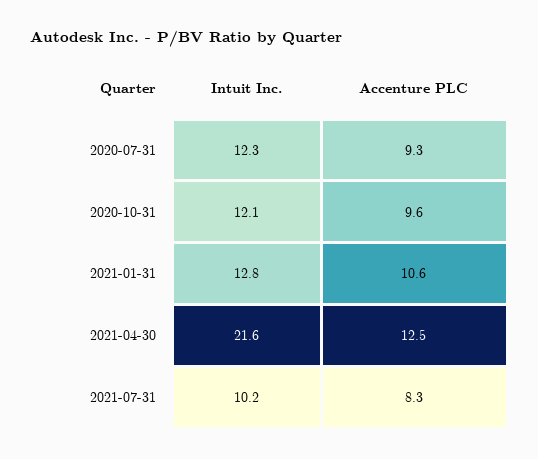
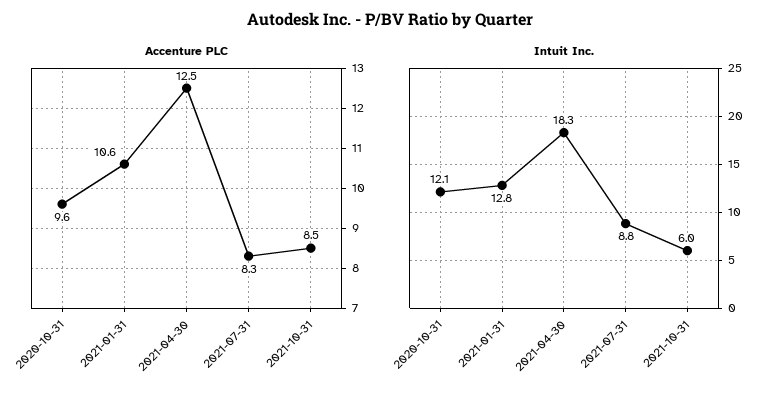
Intuit Inc., 2020-07-31: 12.3 -> none
Accenture PLC, 2020-07-31: 9.3 -> none
Intuit Inc., 2021-04-30: 21.6 -> 18.3
Intuit Inc., 2021-07-31: 10.2 -> 8.8
Accenture PLC, 2021-10-31: none -> 8.5
Intuit Inc., 2021-10-31: none -> 6

